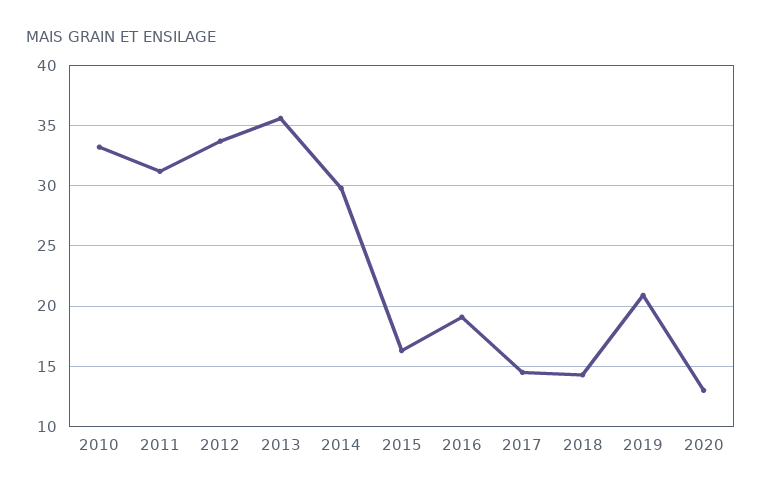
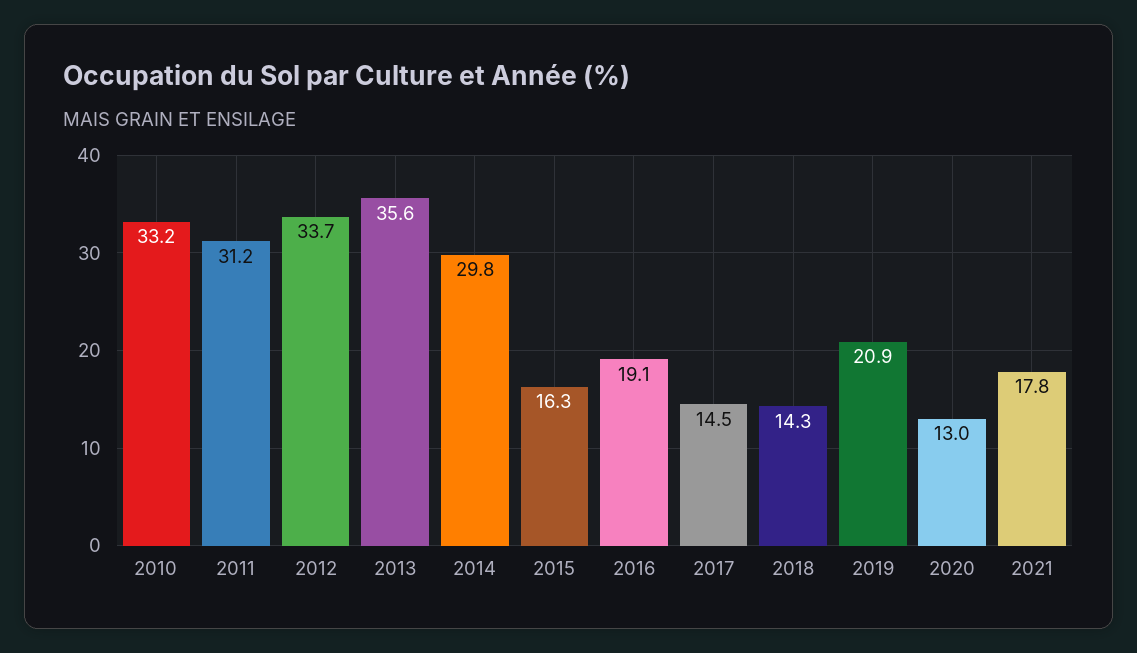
2021: none -> 17.8

